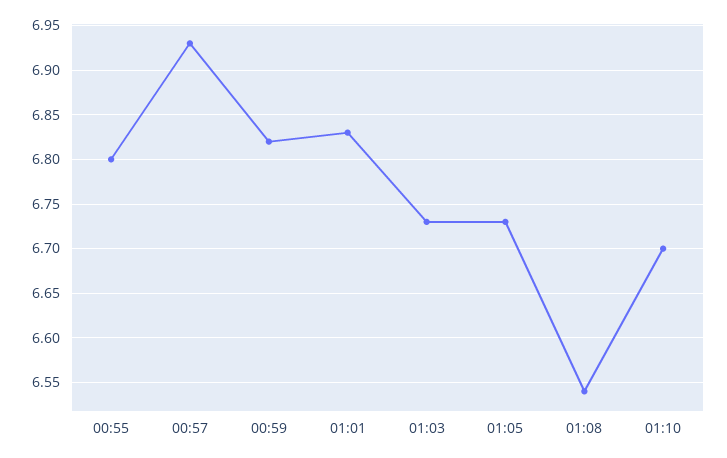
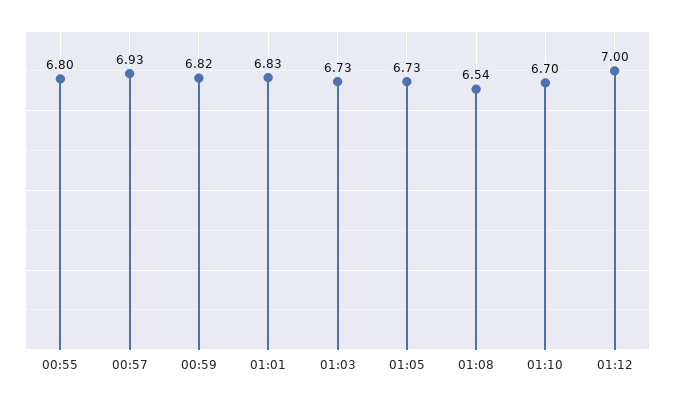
01:12: none -> 7

